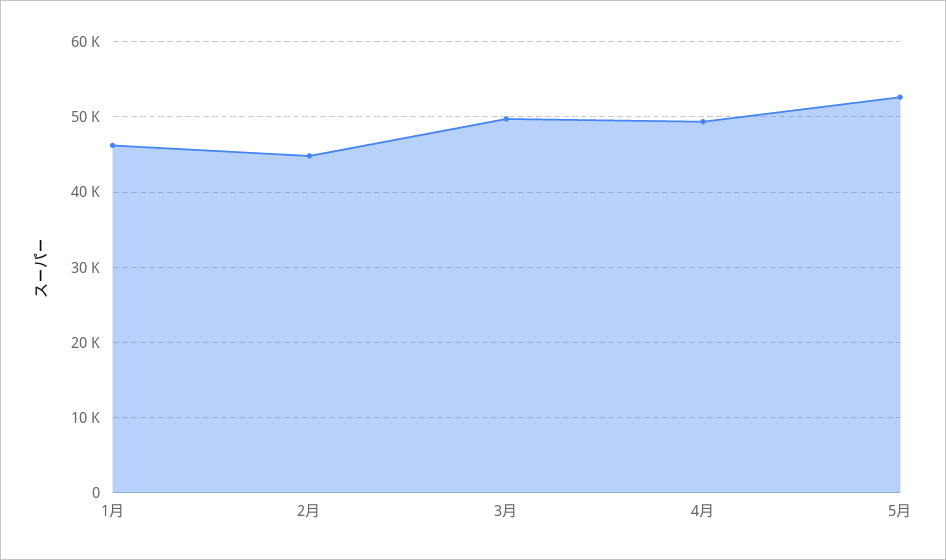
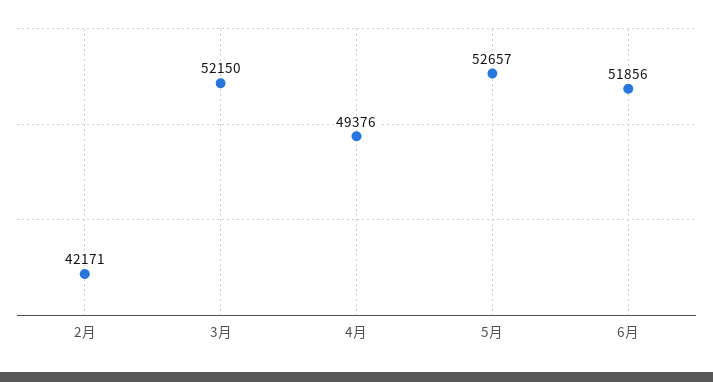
1月: 46000 -> none
2月: 45000 -> 42171
3月: 50000 -> 52150
6月: none -> 51856

